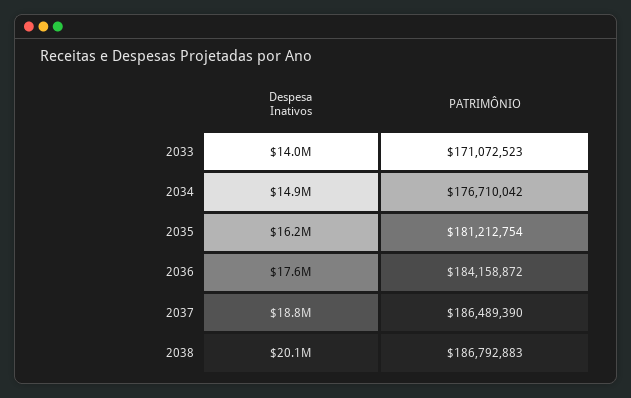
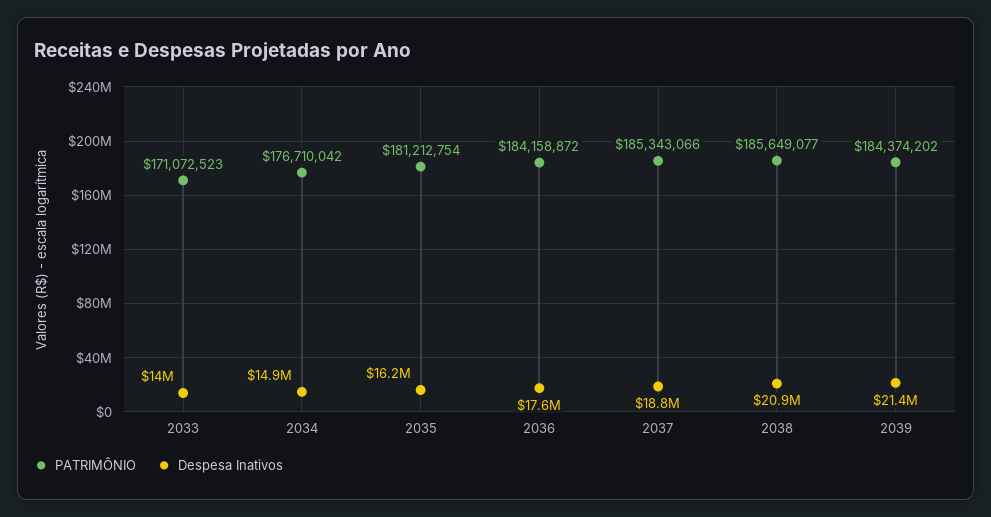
PATRIMÔNIO, 2037: 186489390 -> 185343066
Despesa Inativos, 2038: 20100000 -> 20900000
PATRIMÔNIO, 2038: 186792883 -> 185649077
PATRIMÔNIO, 2039: none -> 184374202
Despesa Inativos, 2039: none -> 21400000

